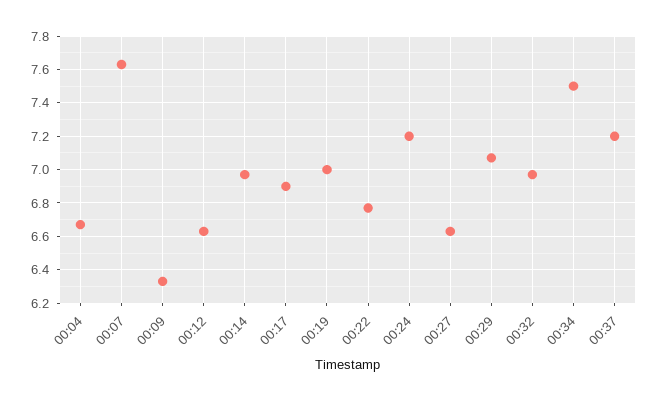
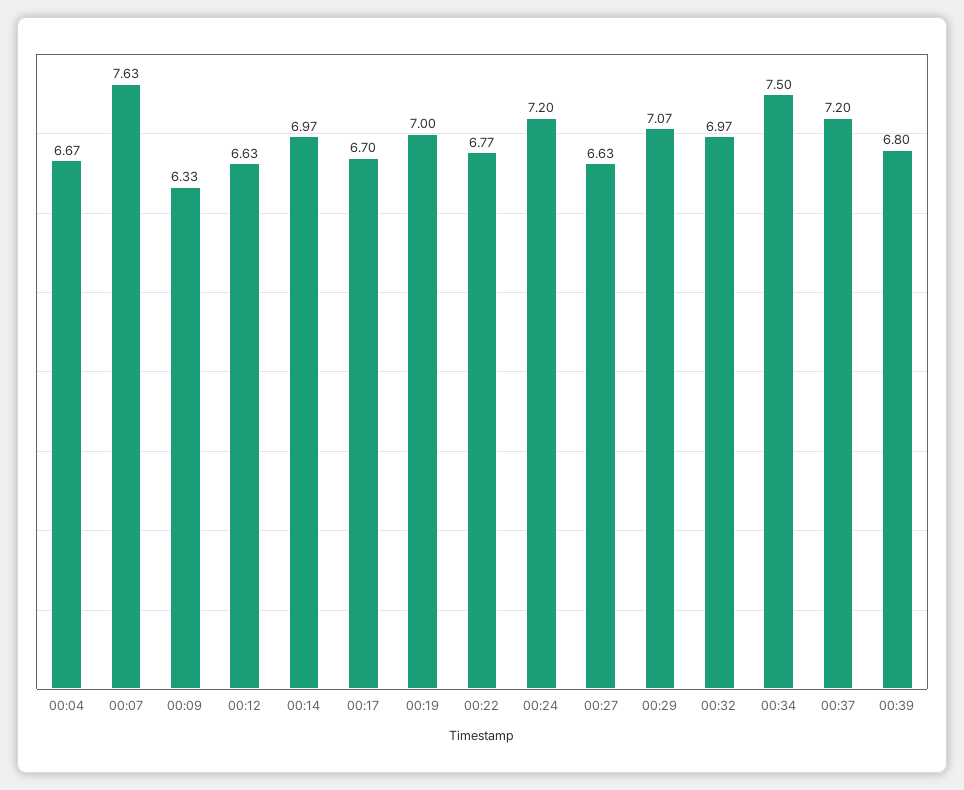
00:17: 6.9 -> 6.7
00:39: none -> 6.8

